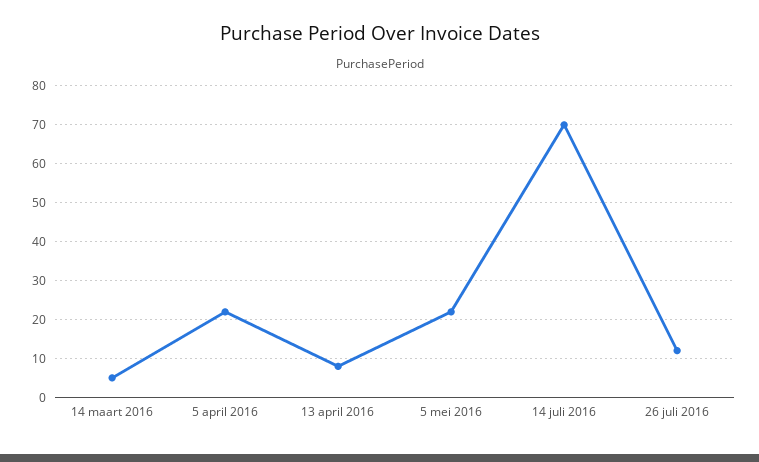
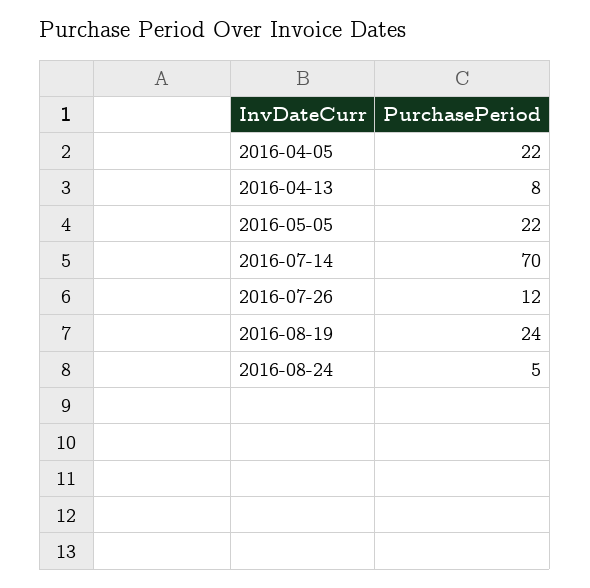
14 maart 2016: 5 -> none
2016-08-19: none -> 24
2016-08-24: none -> 5

